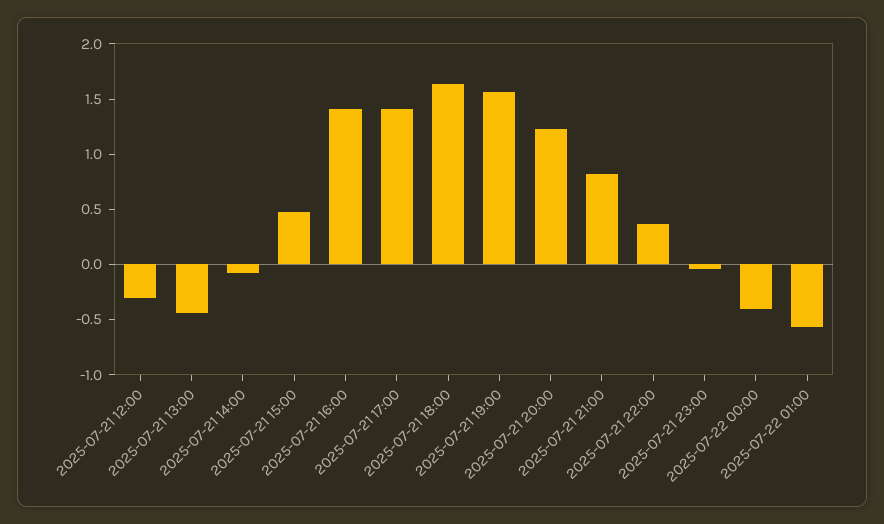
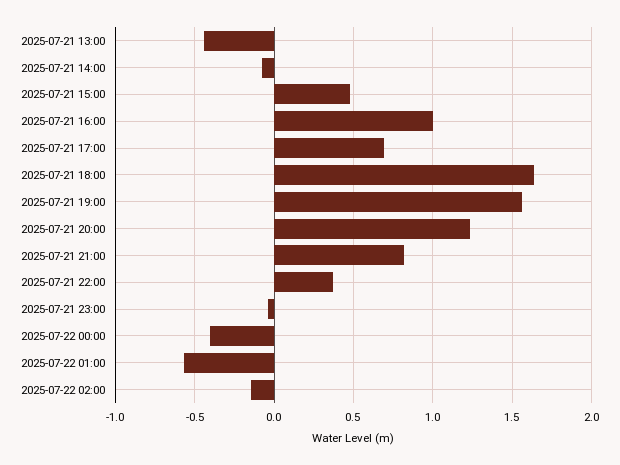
2025-07-21 12:00: -0.3 -> none
2025-07-21 16:00: 1.4 -> 1
2025-07-21 17:00: 1.4 -> 0.7
2025-07-22 02:00: none -> -0.15

